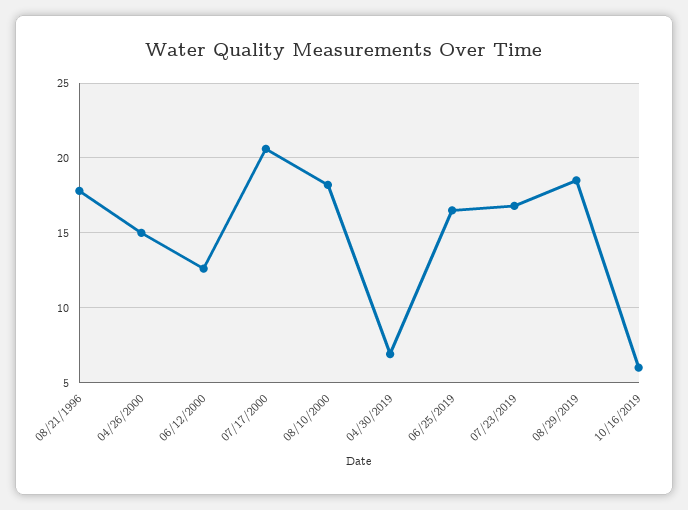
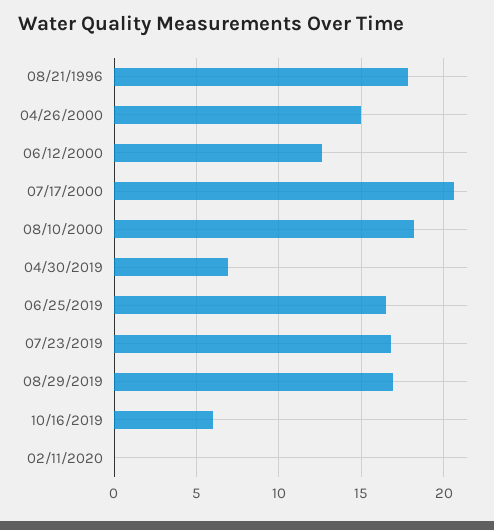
08/29/2019: 18.5 -> 17
02/11/2020: none -> 0

